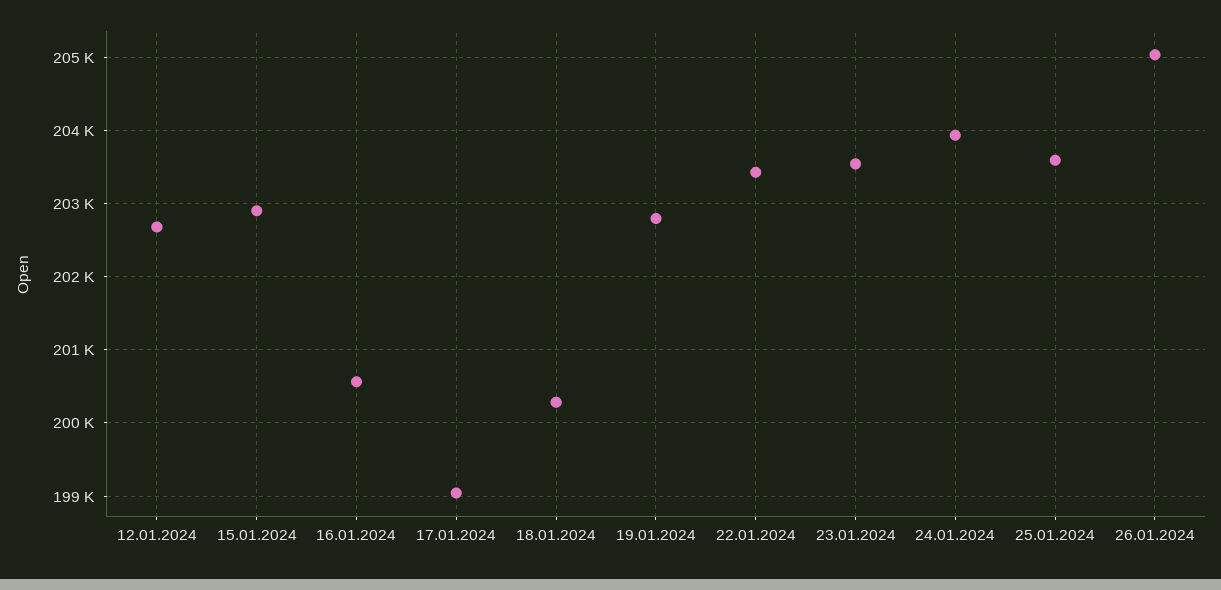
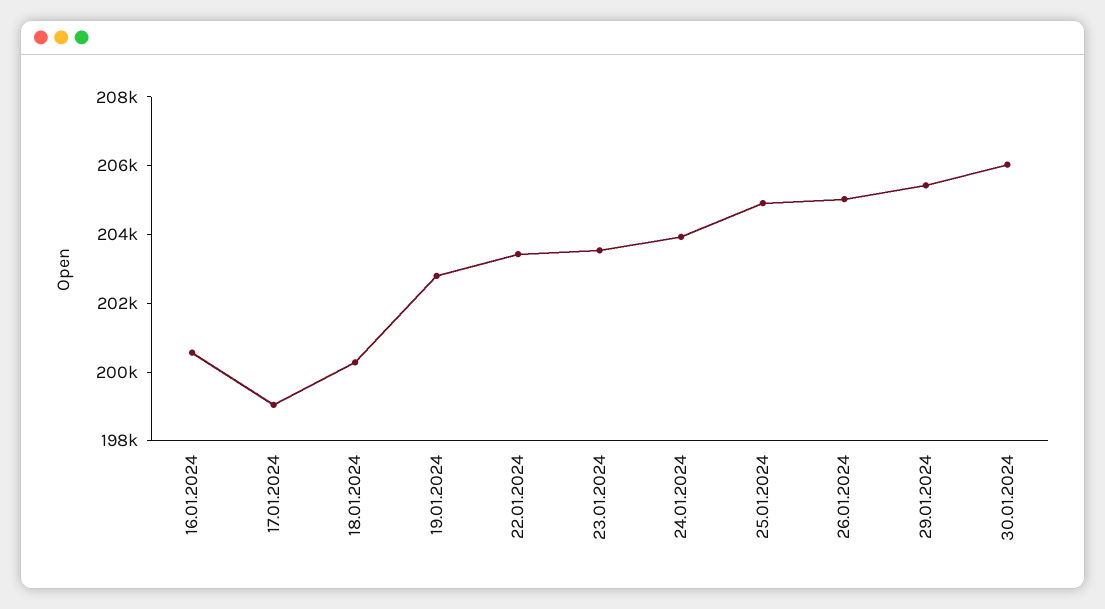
12.01.2024: 202700 -> none
15.01.2024: 202900 -> none
25.01.2024: 203600 -> 205000
29.01.2024: none -> 205500
30.01.2024: none -> 206000

